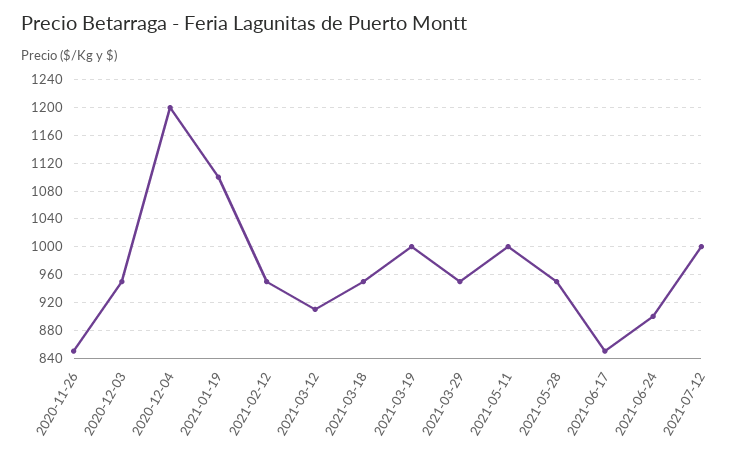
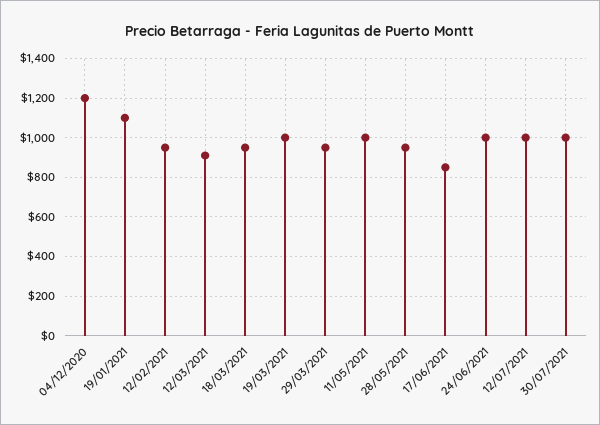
2020-11-26: 850 -> none
2020-12-03: 950 -> none
2021-06-24: 900 -> 1000
30/07/2021: none -> 1000

